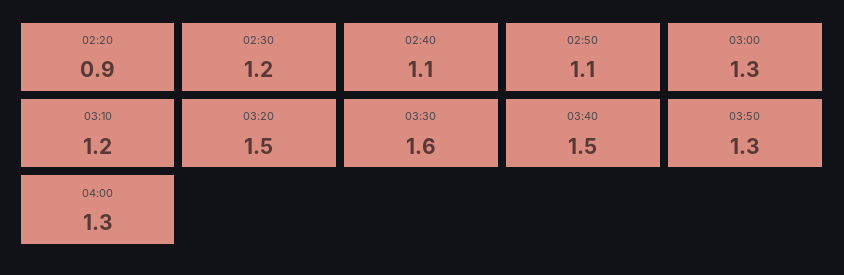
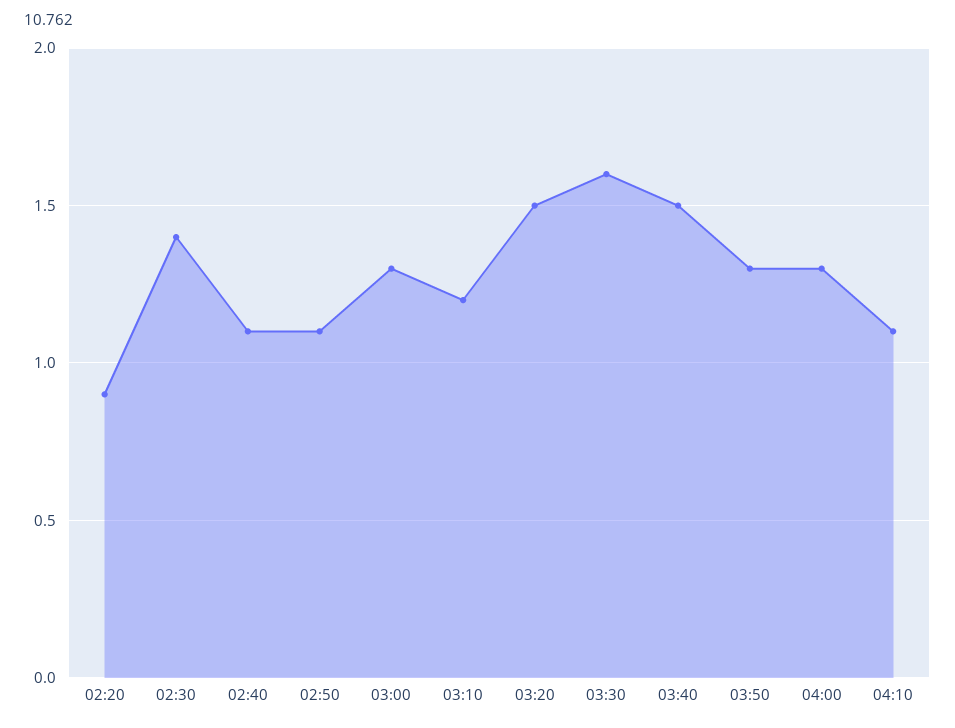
02:30: 1.2 -> 1.4
04:10: none -> 1.1

